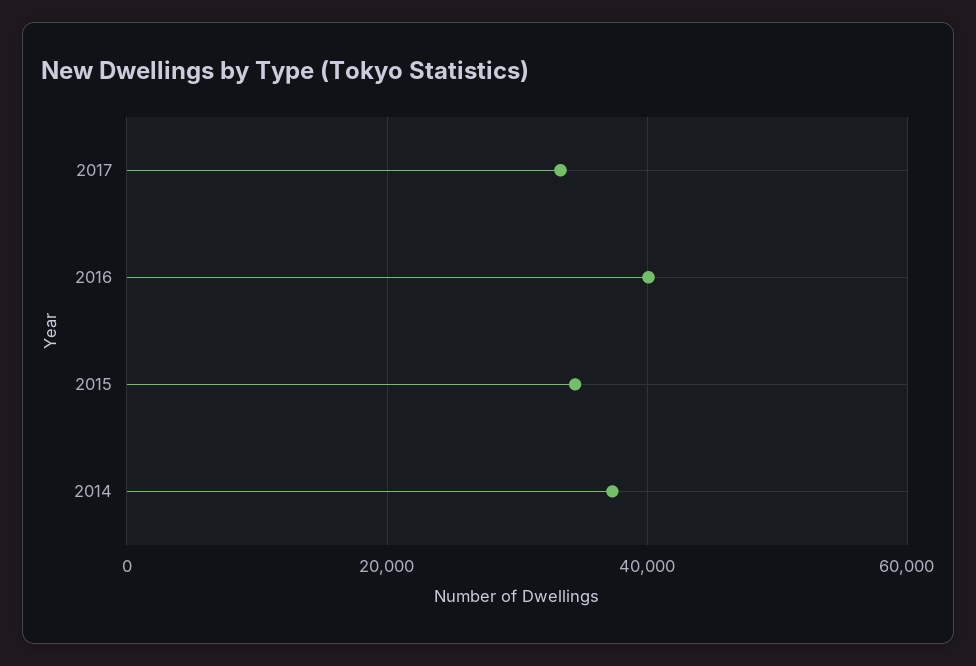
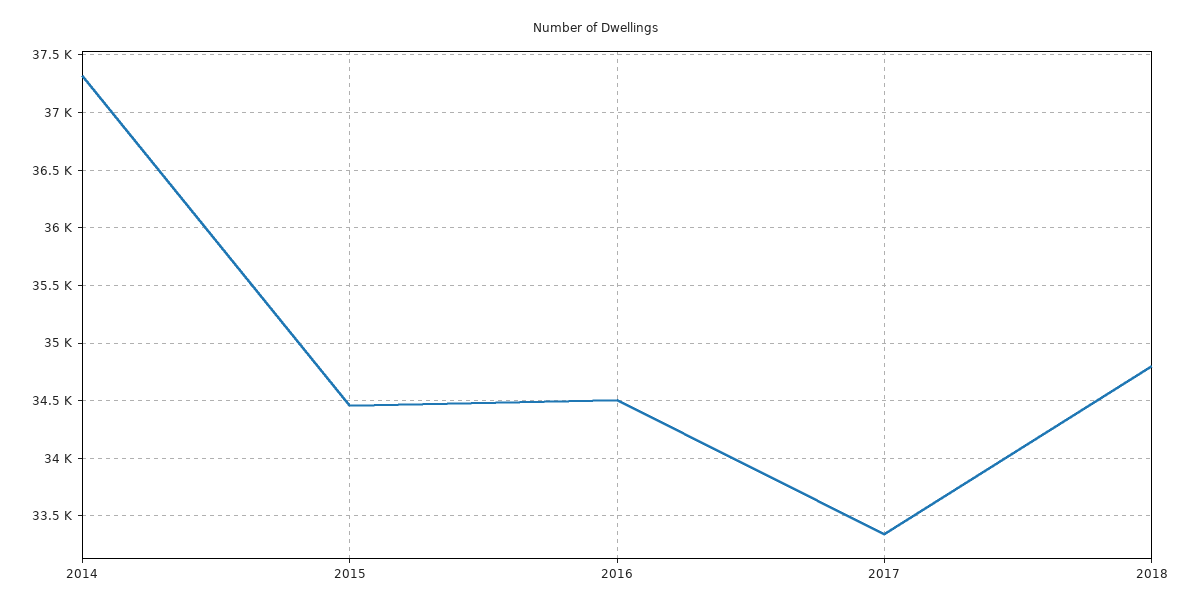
2016: 40000 -> 34500
2018: none -> 34800

